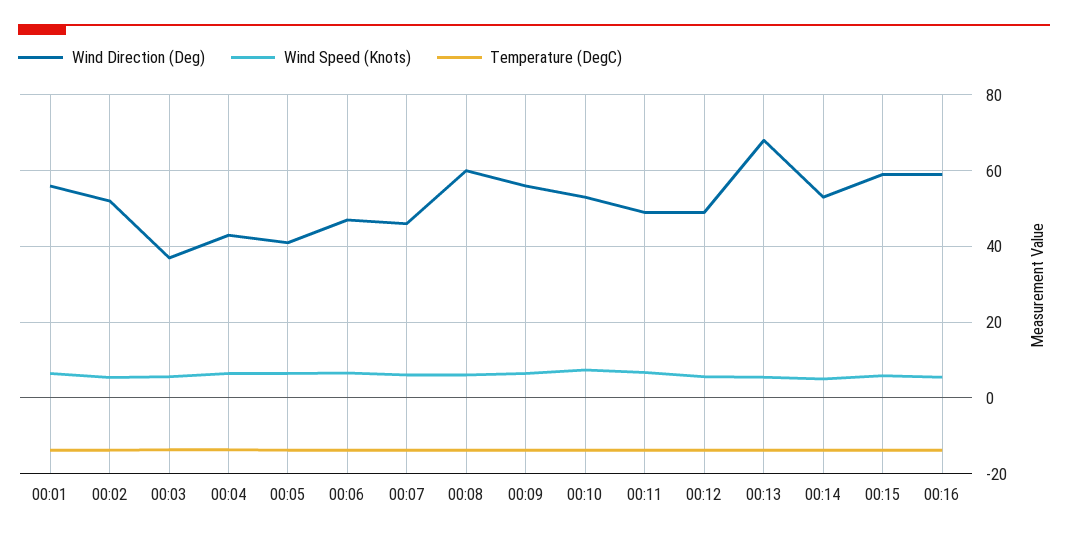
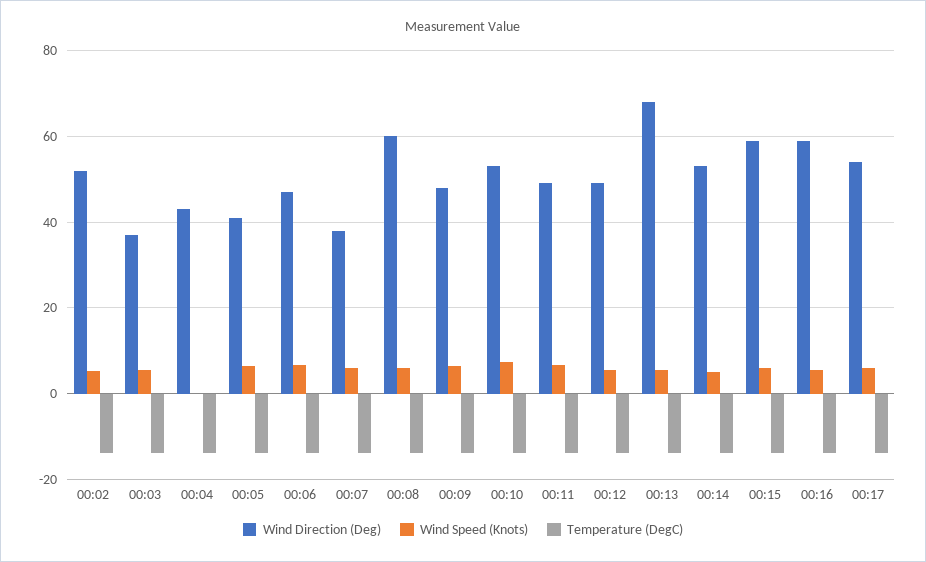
Wind Direction (Deg), 00:01: 56 -> none
Wind Speed (Knots), 00:01: 6 -> none
Temperature (DegC), 00:01: -14 -> none
Wind Speed (Knots), 00:04: 6 -> 0
Wind Direction (Deg), 00:07: 46 -> 38
Wind Direction (Deg), 00:09: 56 -> 48
Wind Direction (Deg), 00:17: none -> 54
Wind Speed (Knots), 00:17: none -> 6
Temperature (DegC), 00:17: none -> -14

